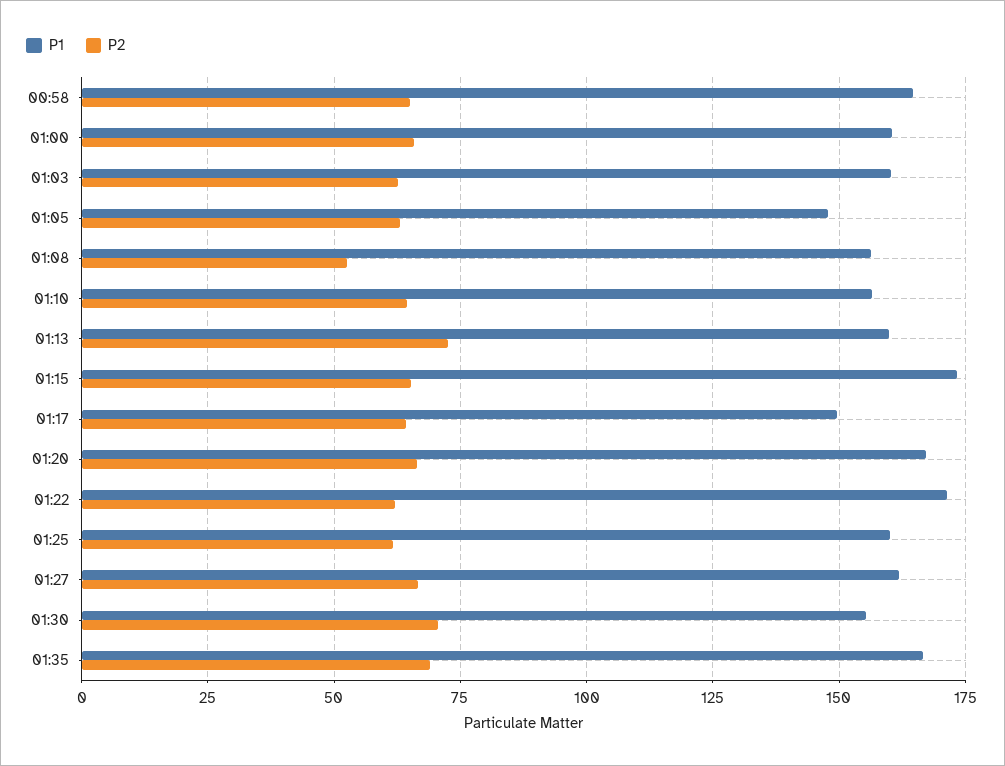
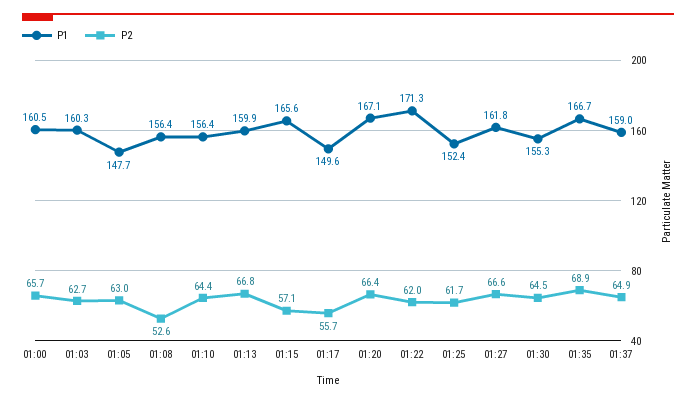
P1, 00:58: 165 -> none
P2, 00:58: 65 -> none
P2, 01:13: 72.5 -> 66.8
P1, 01:15: 172.5 -> 165.6
P2, 01:15: 65 -> 57.1
P2, 01:17: 65 -> 55.7
P1, 01:25: 160 -> 152.4
P2, 01:30: 70 -> 64.5
P1, 01:37: none -> 159
P2, 01:37: none -> 64.9

